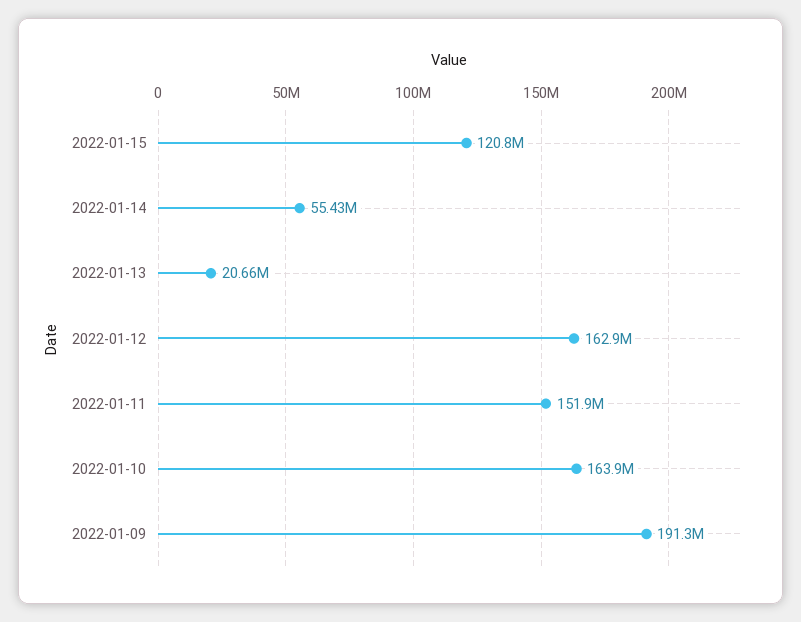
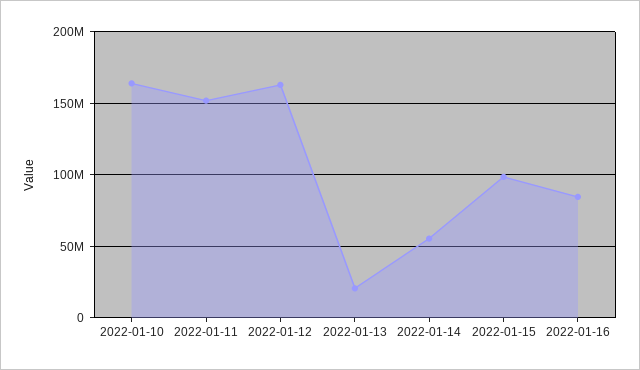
2022-01-15: 120800000 -> 100000000
2022-01-09: 191300000 -> none
2022-01-16: none -> 85000000

